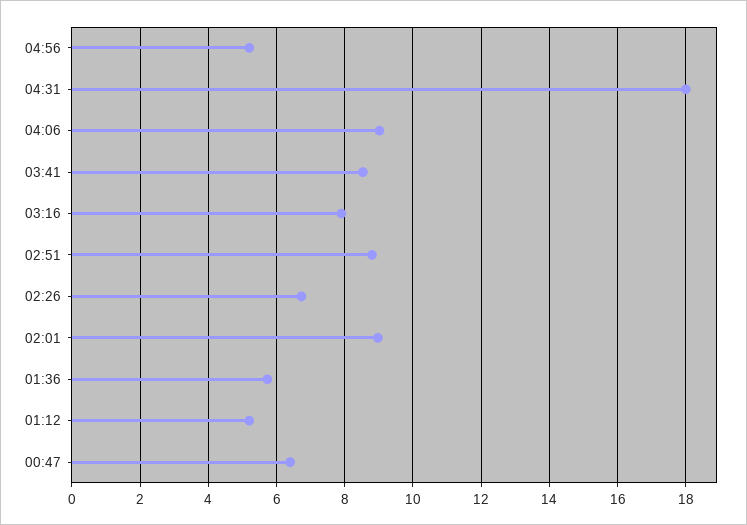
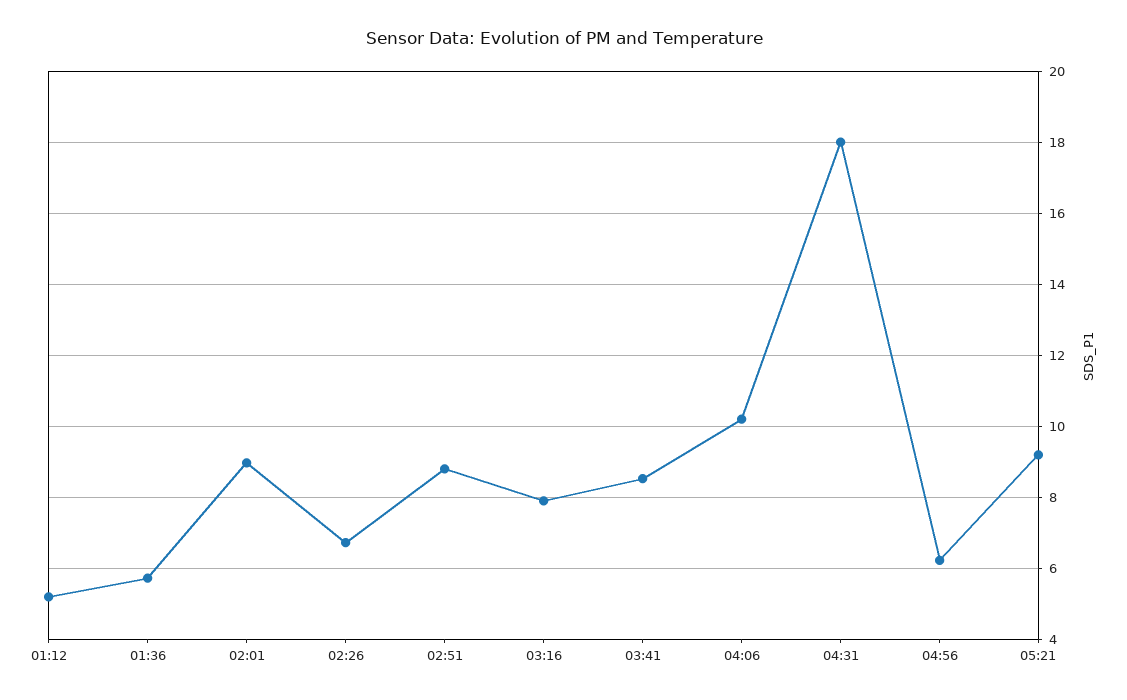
04:56: 5.2 -> 6.2
04:06: 9 -> 10.2
00:47: 6.4 -> none
05:21: none -> 9.2

